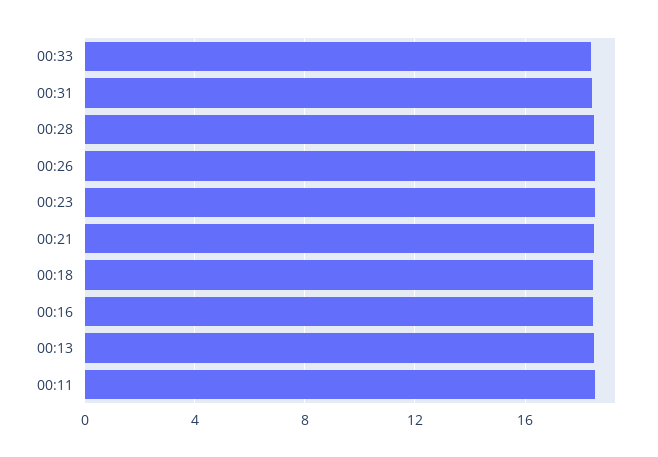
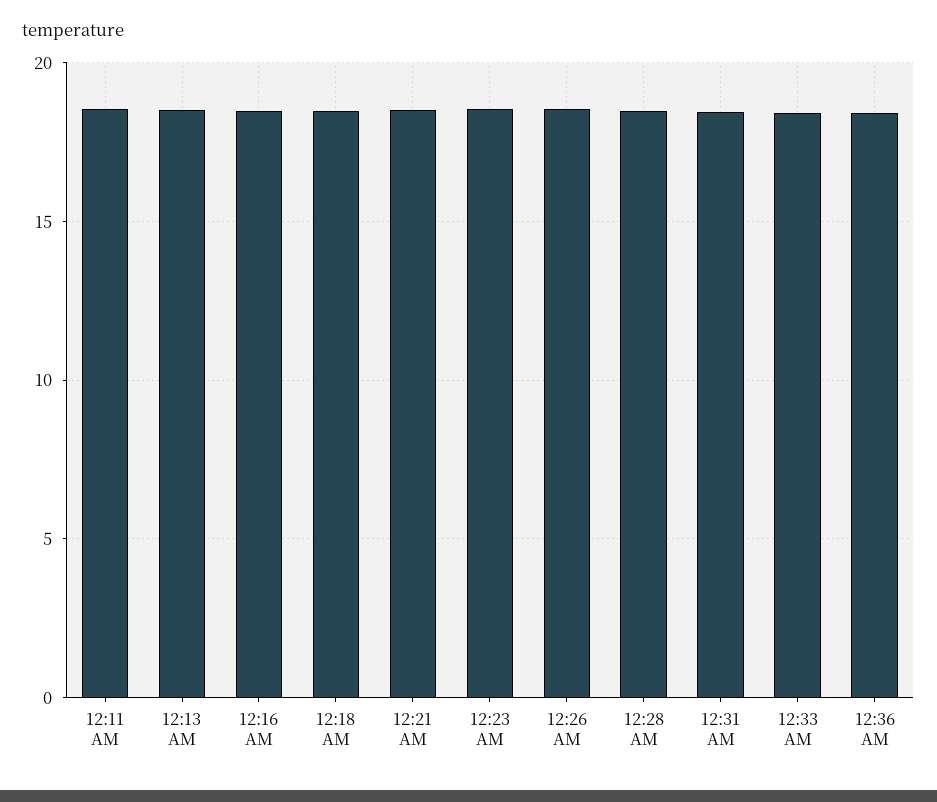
12:36 AM: none -> 18.5

